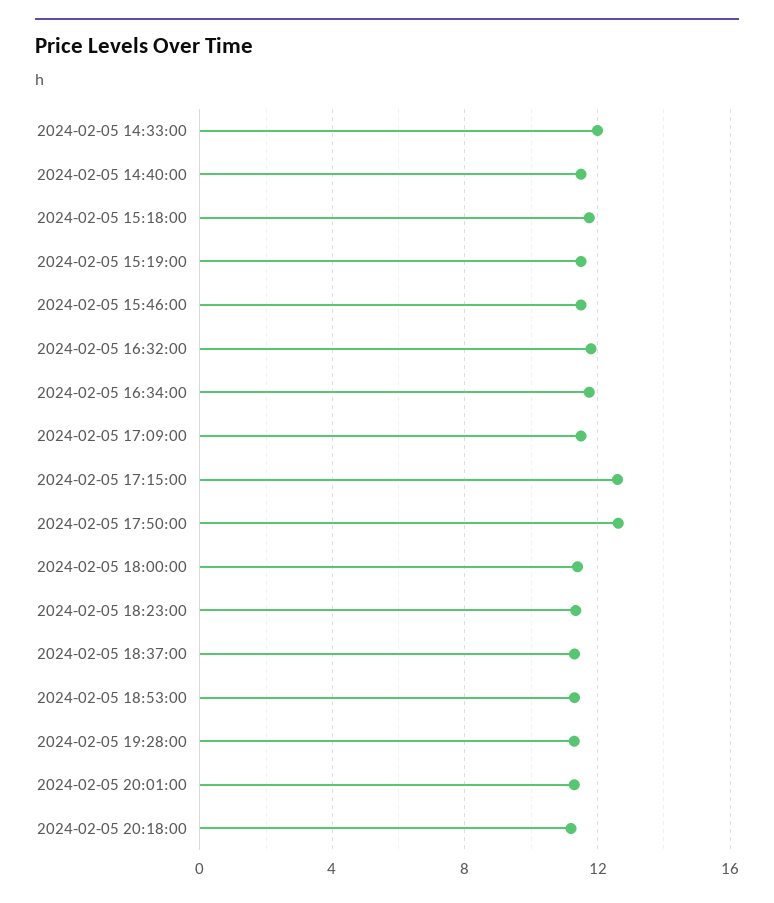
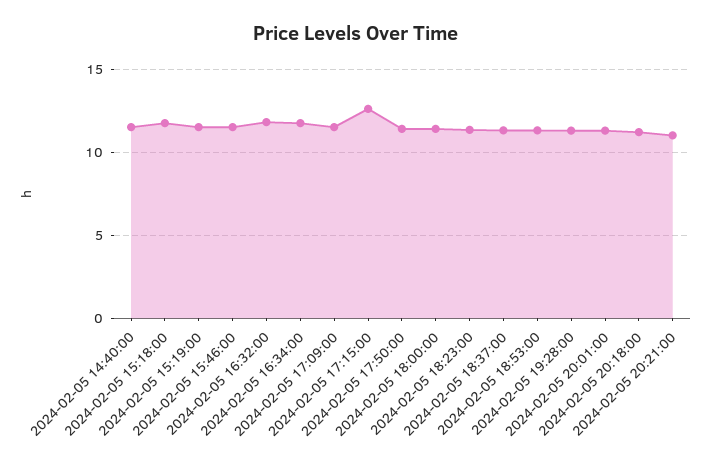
2024-02-05 14:33:00: 12 -> none
2024-02-05 17:50:00: 12.5 -> 11.5
2024-02-05 20:21:00: none -> 11

